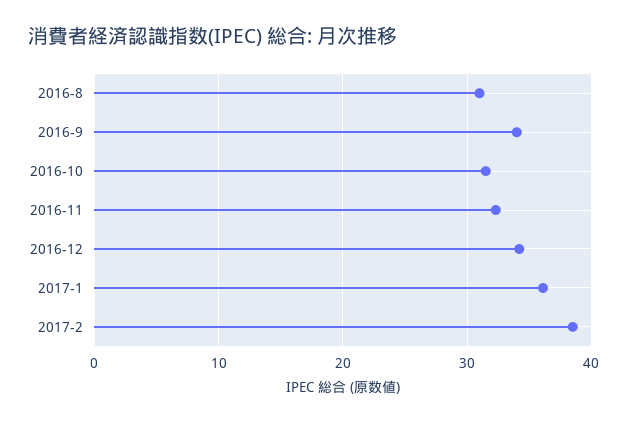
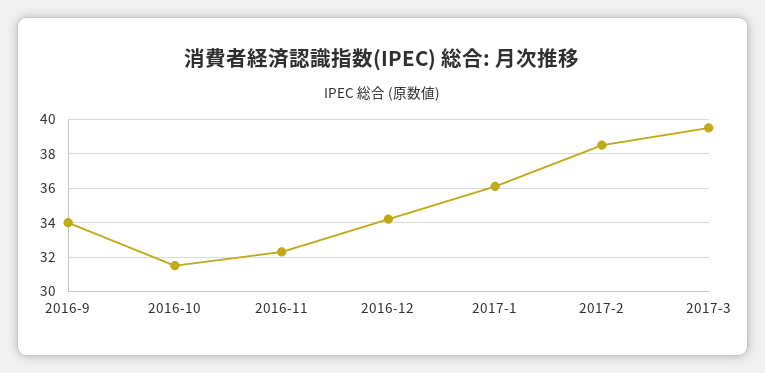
2016-8: 31 -> none
2017-3: none -> 39.5

